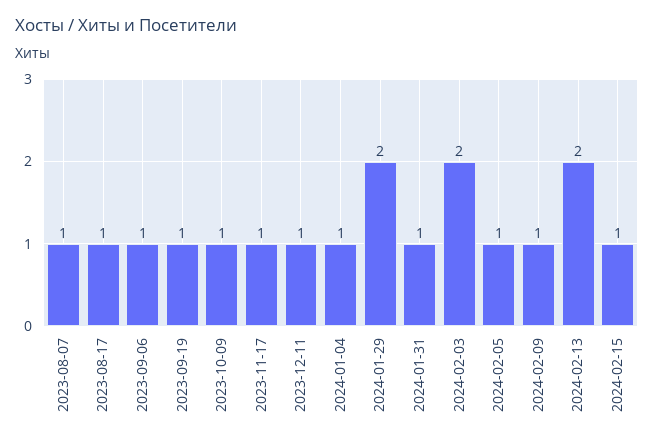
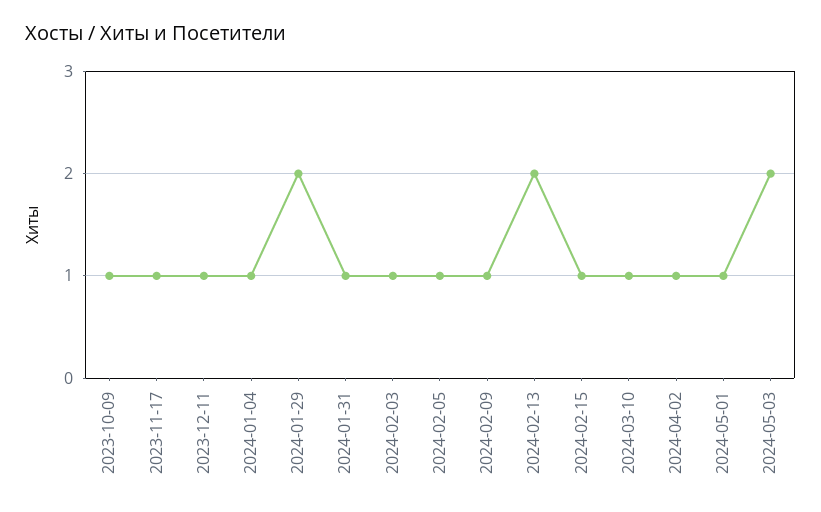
2023-08-07: 1 -> none
2023-08-17: 1 -> none
2023-09-06: 1 -> none
2023-09-19: 1 -> none
2024-02-03: 2 -> 1
2024-03-10: none -> 1
2024-04-02: none -> 1
2024-05-01: none -> 1
2024-05-03: none -> 2

